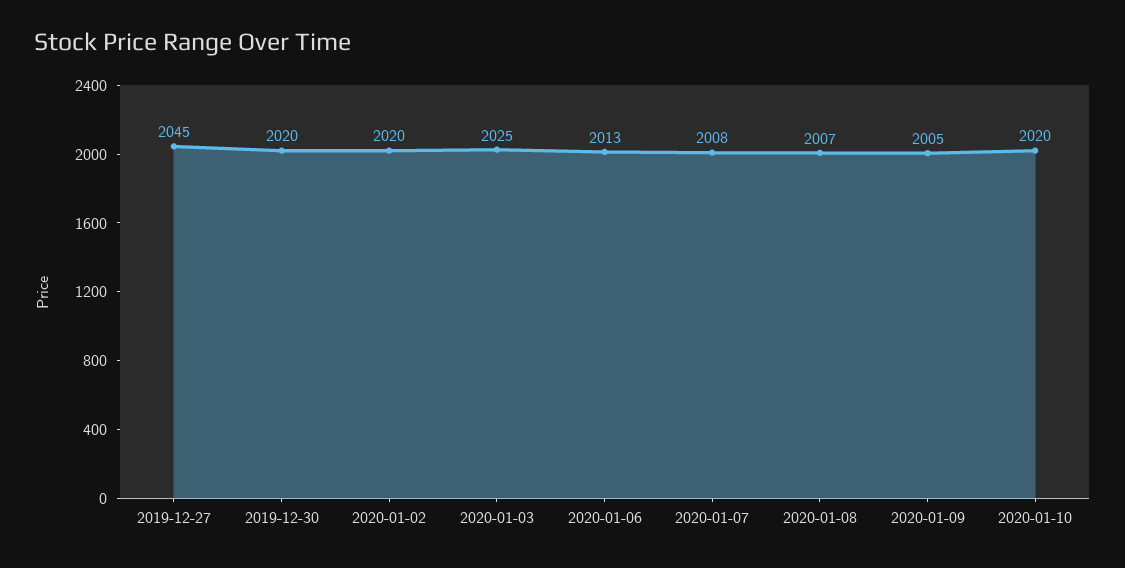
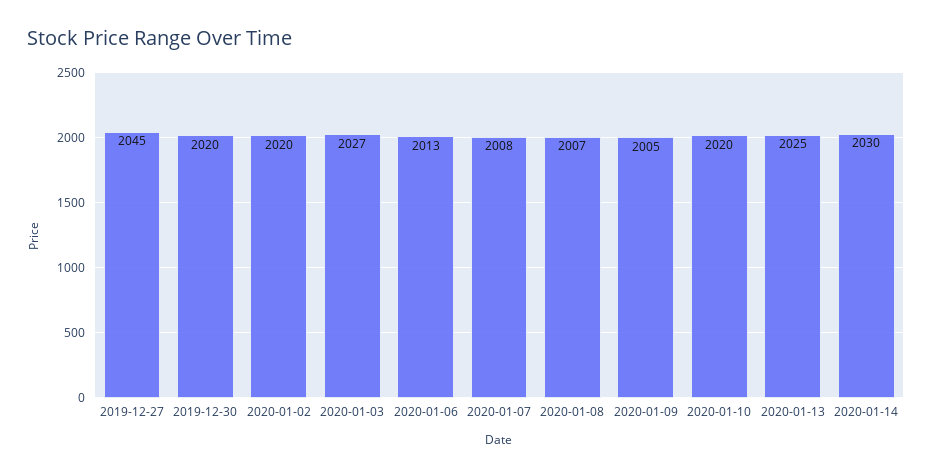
2020-01-03: 2025 -> 2027
2020-01-13: none -> 2025
2020-01-14: none -> 2030

